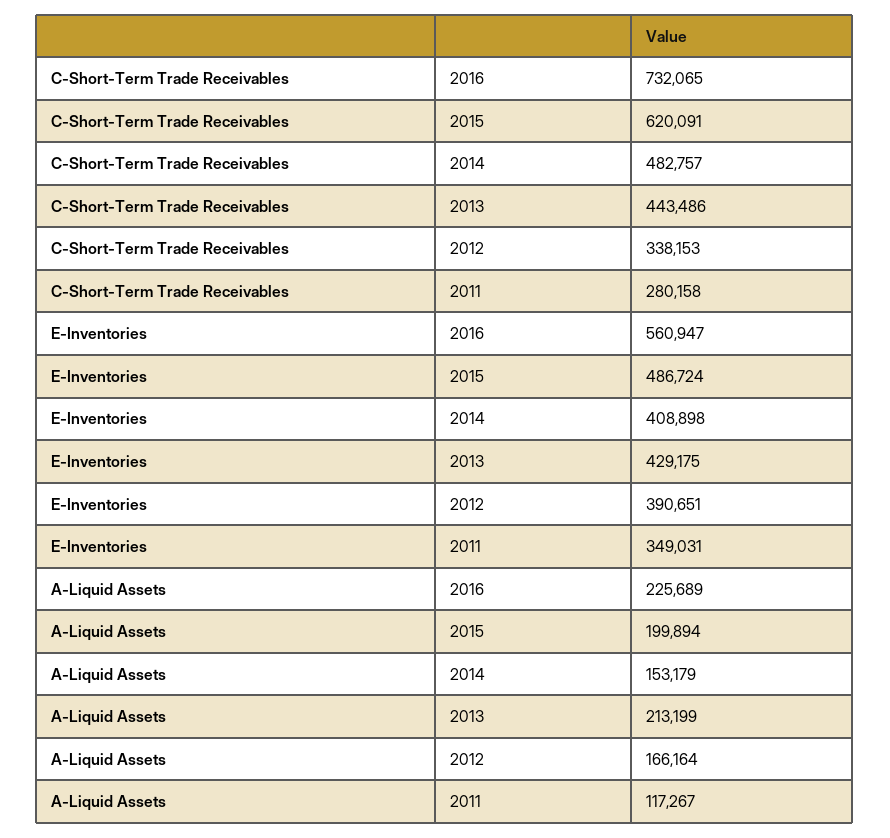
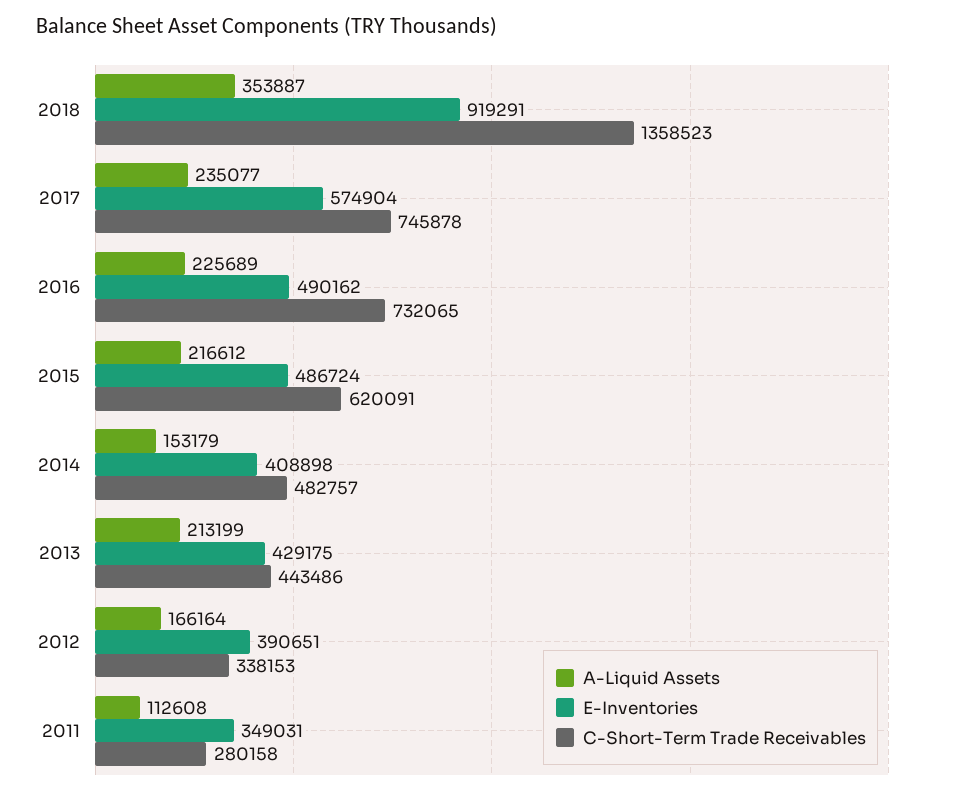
E-Inventories, 2016: 560947 -> 490162
A-Liquid Assets, 2015: 199894 -> 216612
A-Liquid Assets, 2011: 117267 -> 112608
A-Liquid Assets, 2018: none -> 353887
E-Inventories, 2018: none -> 919291
C-Short-Term Trade Receivables, 2018: none -> 1358523
A-Liquid Assets, 2017: none -> 235077
E-Inventories, 2017: none -> 574904
C-Short-Term Trade Receivables, 2017: none -> 745878

